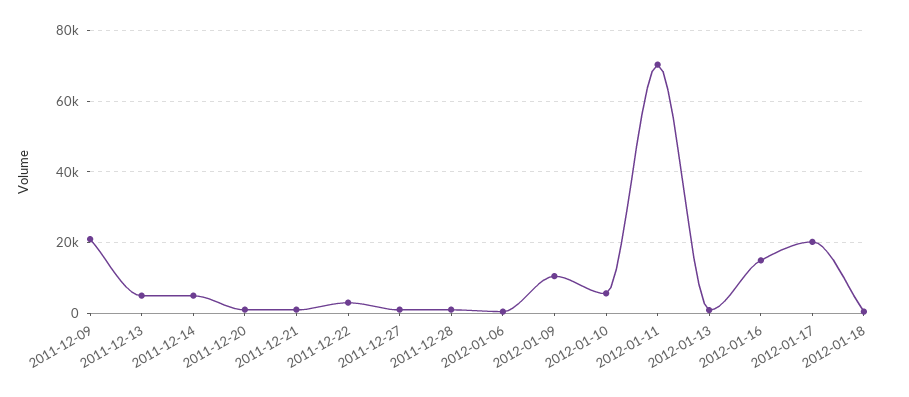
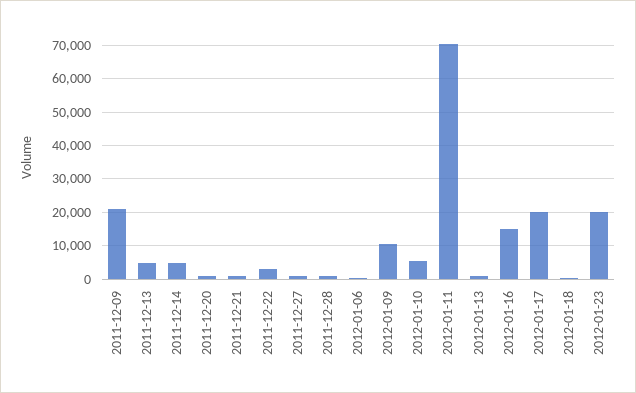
2012-01-23: none -> 20000

